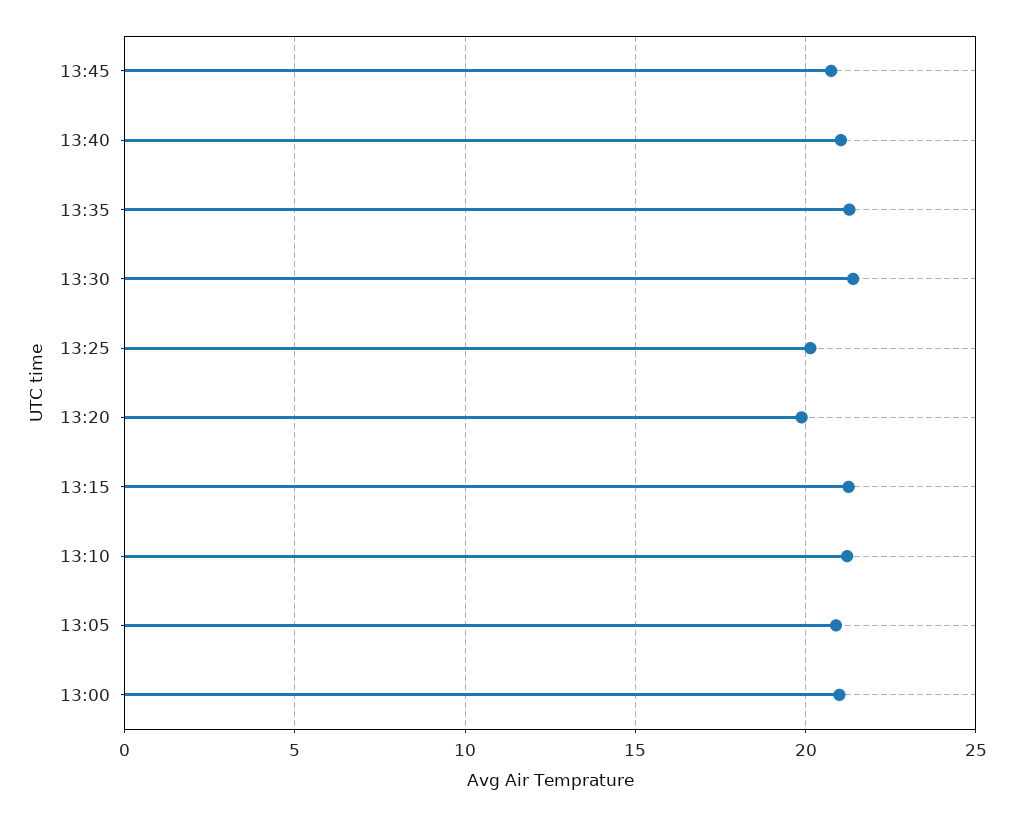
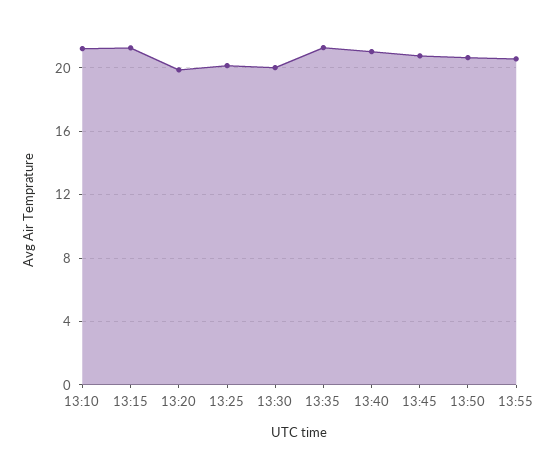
13:30: 21.5 -> 20
13:05: 21 -> none
13:00: 21 -> none
13:50: none -> 20.5
13:55: none -> 20.5

